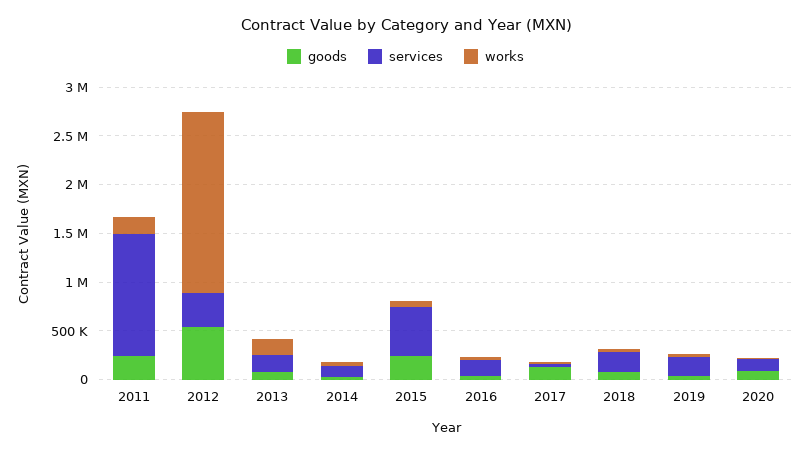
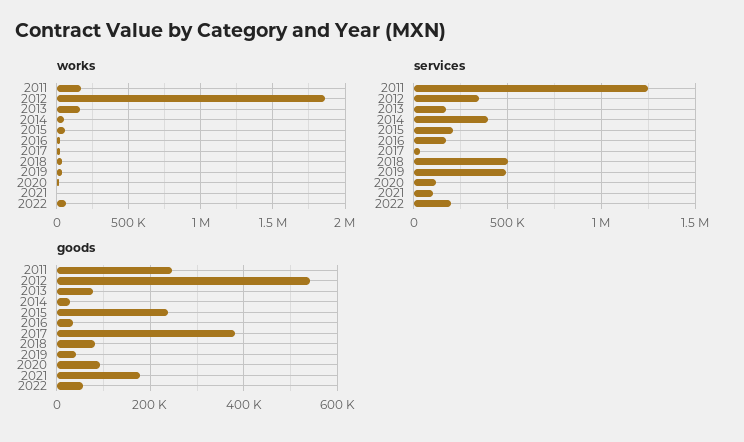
services, 2014: 100000 -> 400000
services, 2015: 500000 -> 200000
goods, 2017: 100000 -> 380000
services, 2018: 200000 -> 500000
services, 2019: 200000 -> 500000
works, 2021: none -> 0
works, 2022: none -> 50000
services, 2021: none -> 100000
services, 2022: none -> 200000
goods, 2021: none -> 180000
goods, 2022: none -> 60000

